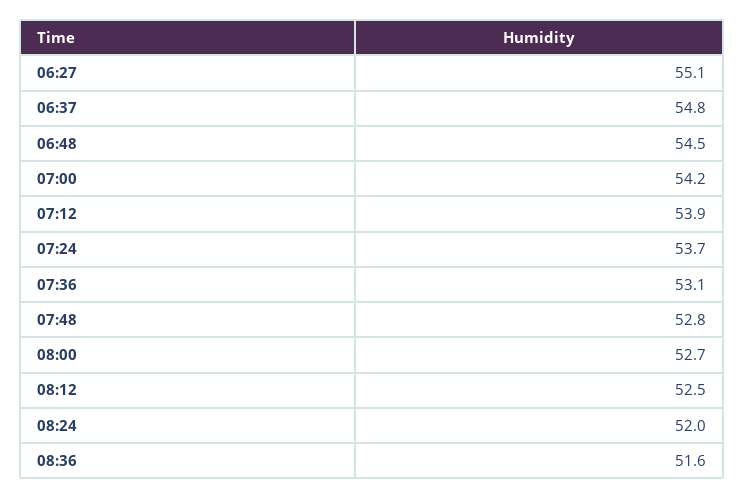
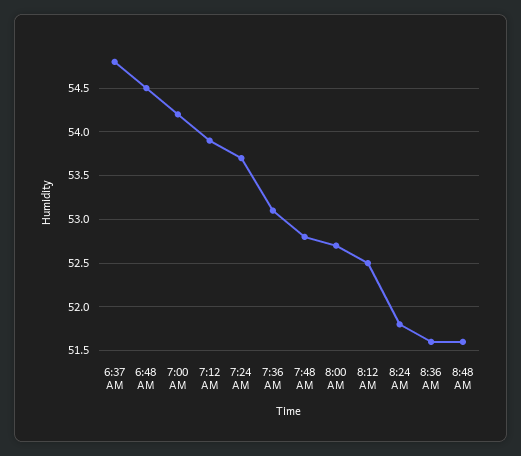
06:27: 55.1 -> none
08:24: 52 -> 51.8
8:48 AM: none -> 51.6

